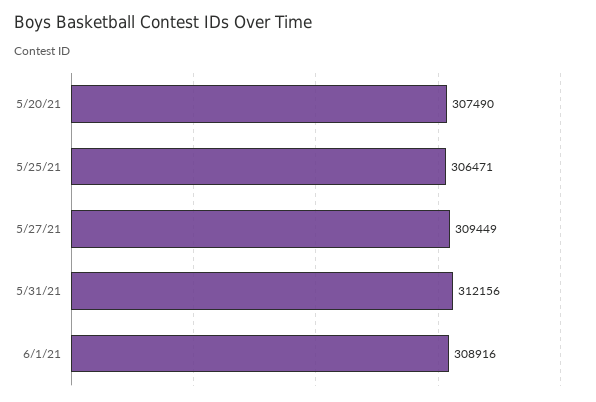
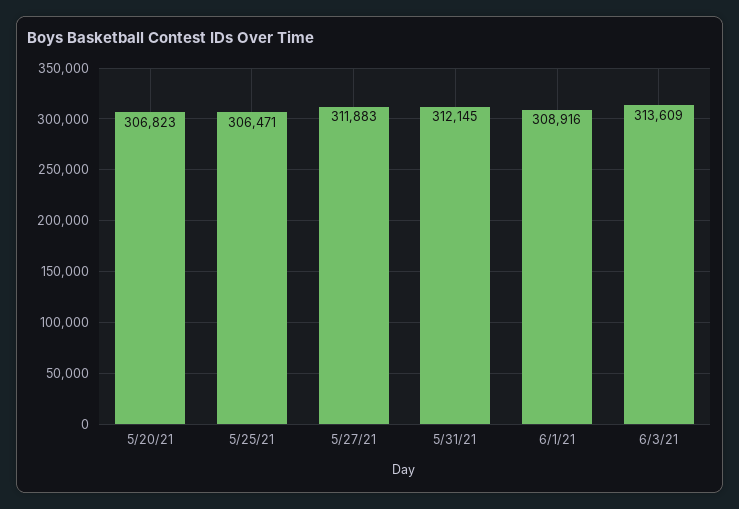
5/20/21: 307490 -> 306823
5/27/21: 309449 -> 311883
5/31/21: 312156 -> 312145
6/3/21: none -> 313609

